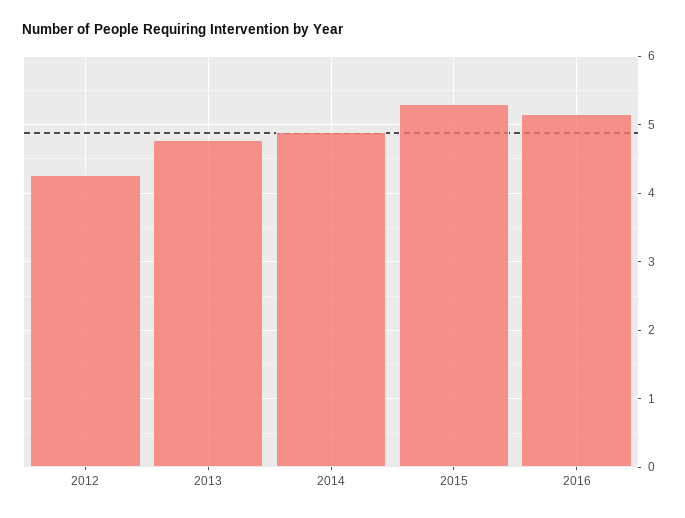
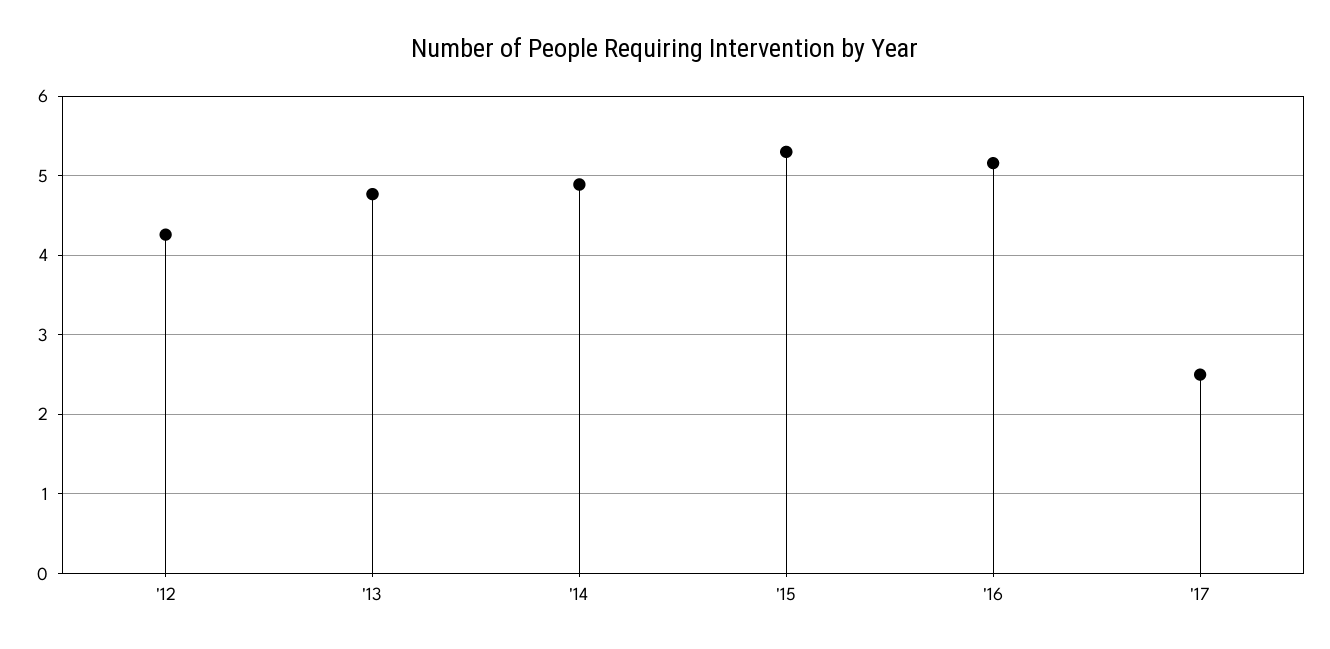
'17: none -> 2.5

